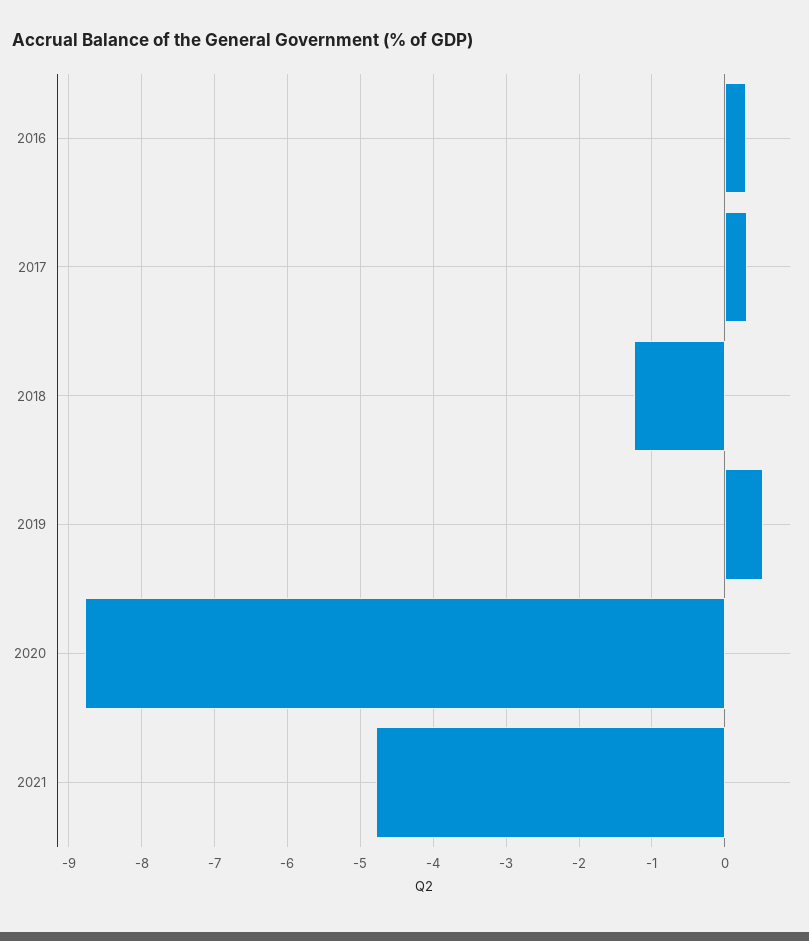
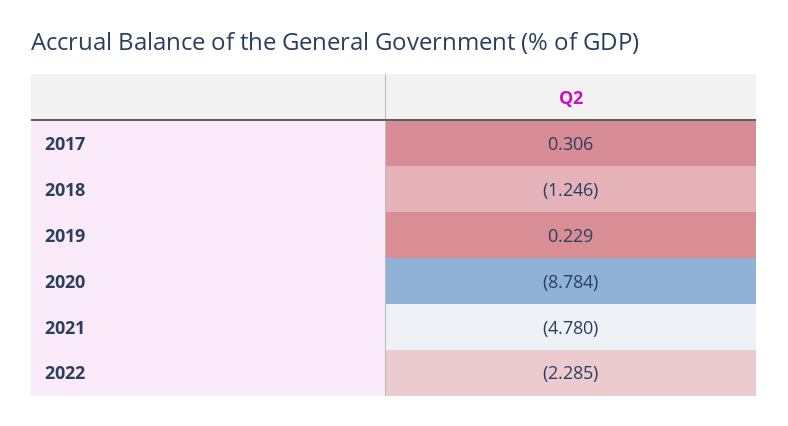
2016: 0.3 -> none
2019: 0.5 -> 0.229
2022: none -> -2.285

